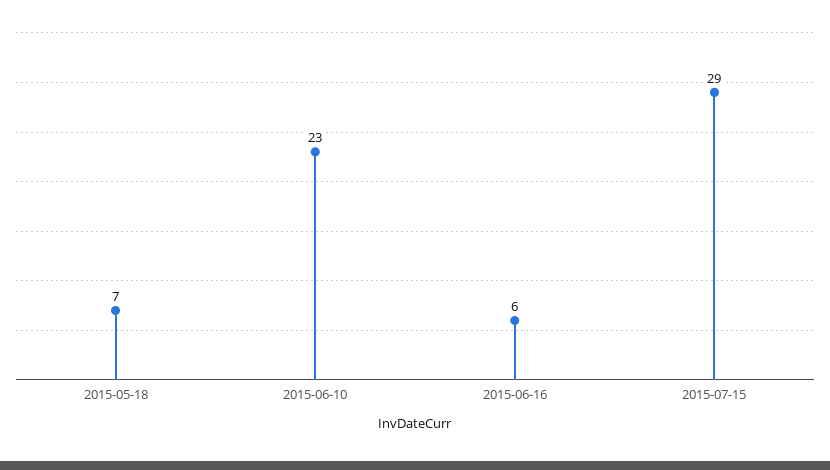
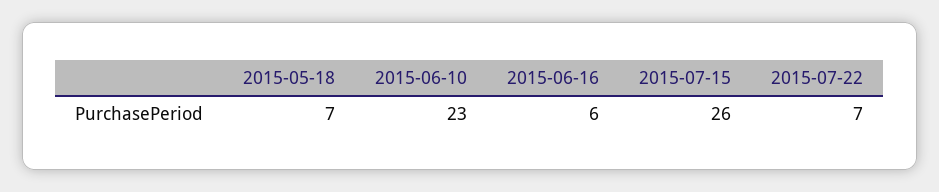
2015-07-15: 29 -> 26
2015-07-22: none -> 7

